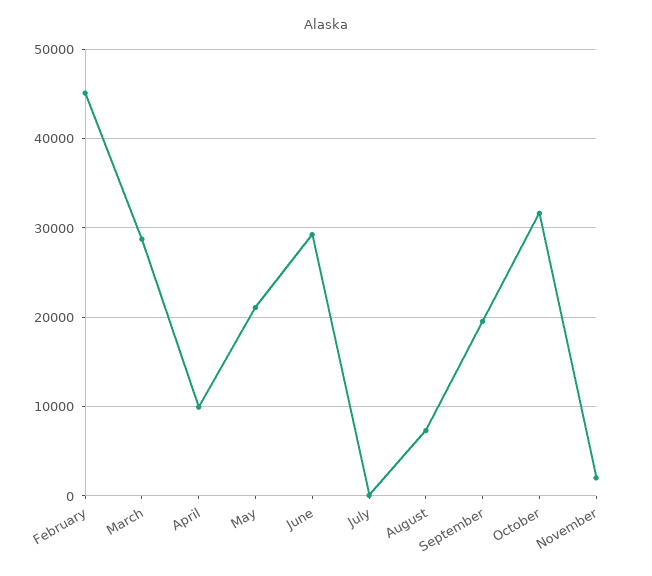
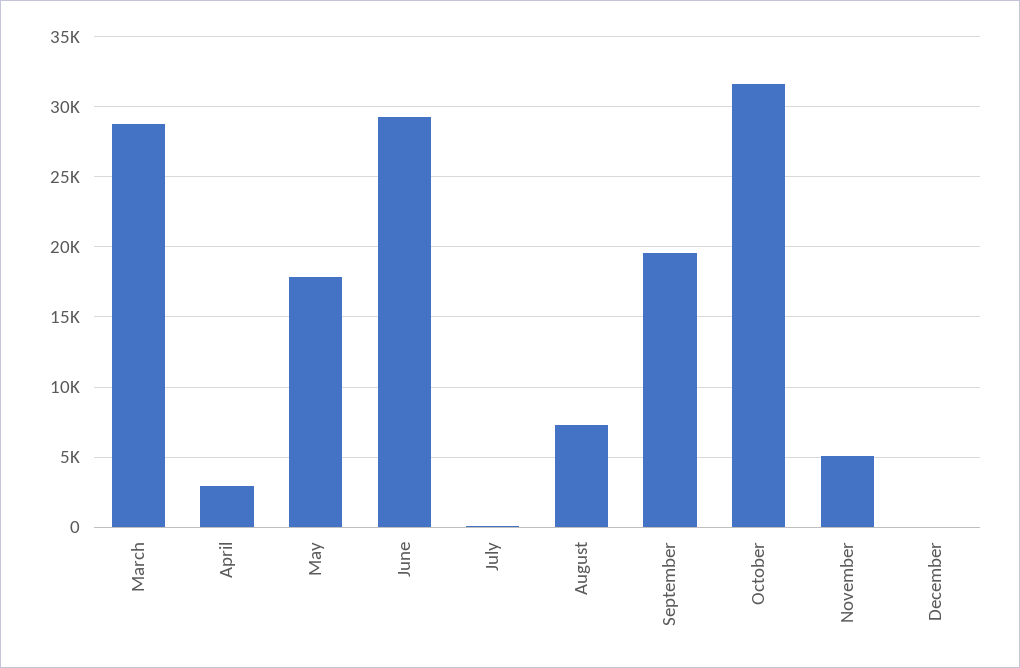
February: 45000 -> none
April: 10000 -> 3000
May: 21000 -> 18000
November: 2000 -> 5000
December: none -> 0

